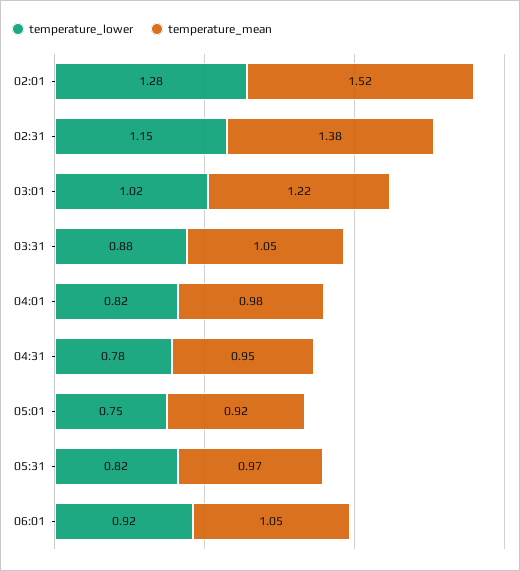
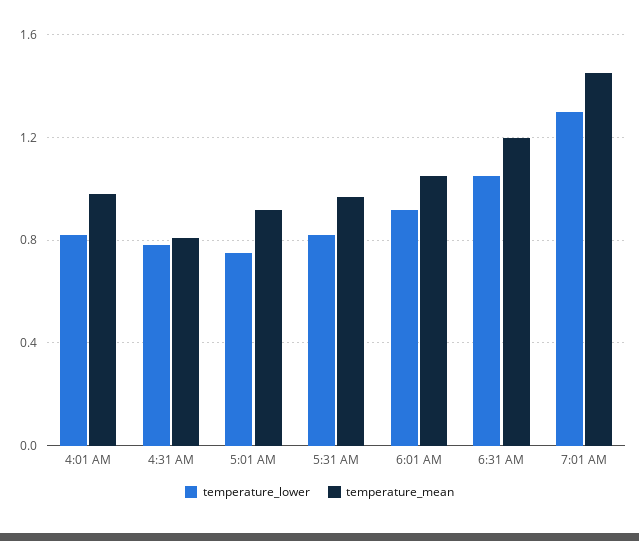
temperature_lower, 02:01: 1.28 -> none
temperature_mean, 02:01: 1.52 -> none
temperature_lower, 02:31: 1.15 -> none
temperature_mean, 02:31: 1.38 -> none
temperature_lower, 03:01: 1.02 -> none
temperature_mean, 03:01: 1.22 -> none
temperature_lower, 03:31: 0.88 -> none
temperature_mean, 03:31: 1.05 -> none
temperature_mean, 04:31: 0.95 -> 0.8
temperature_lower, 6:31 AM: none -> 1.05
temperature_mean, 6:31 AM: none -> 1.2
temperature_lower, 7:01 AM: none -> 1.3
temperature_mean, 7:01 AM: none -> 1.45

